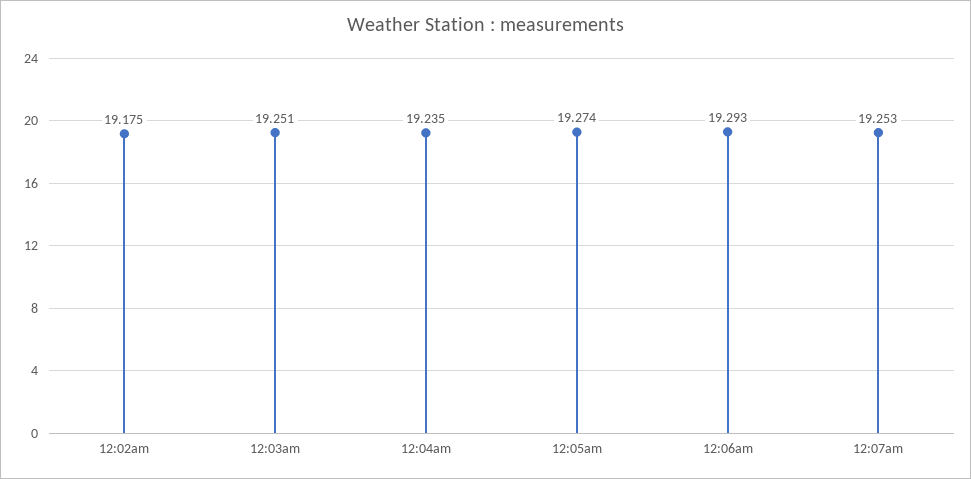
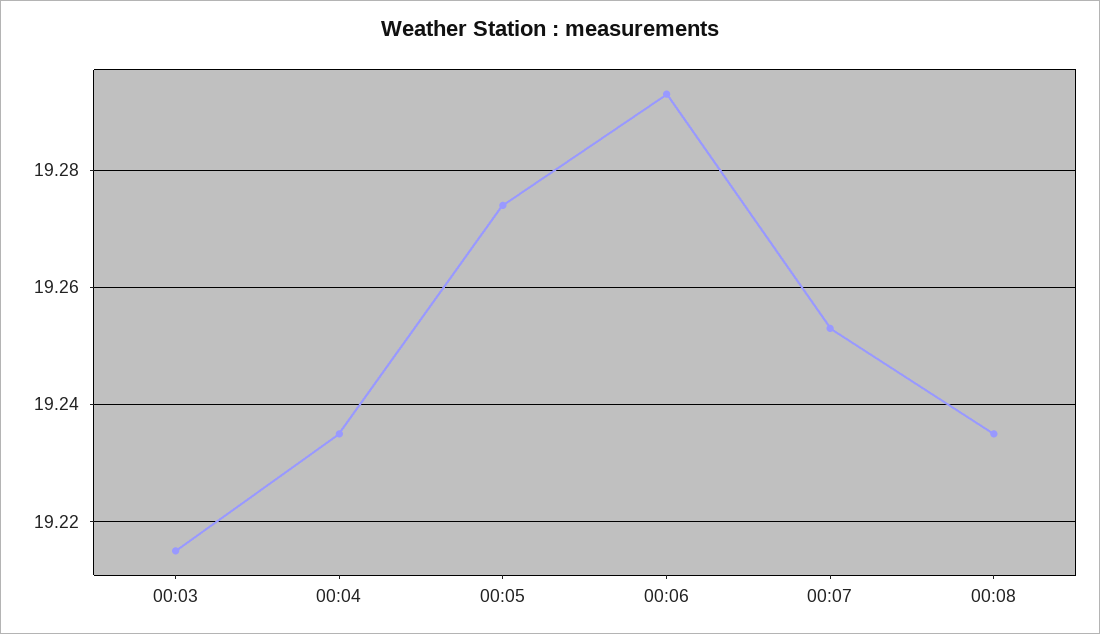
12:02am: 19.175 -> none
12:03am: 19.251 -> 19.215
00:08: none -> 19.235

